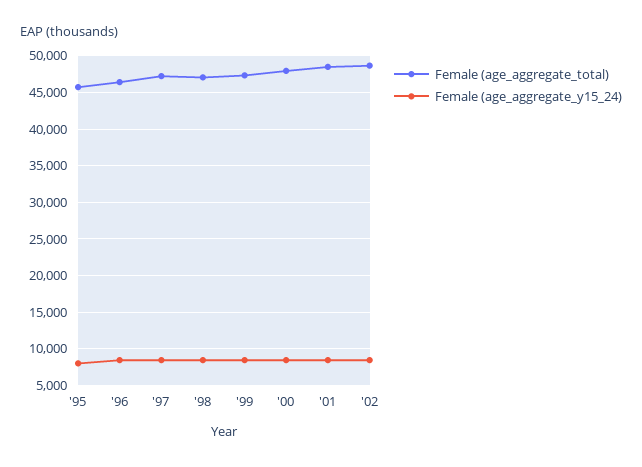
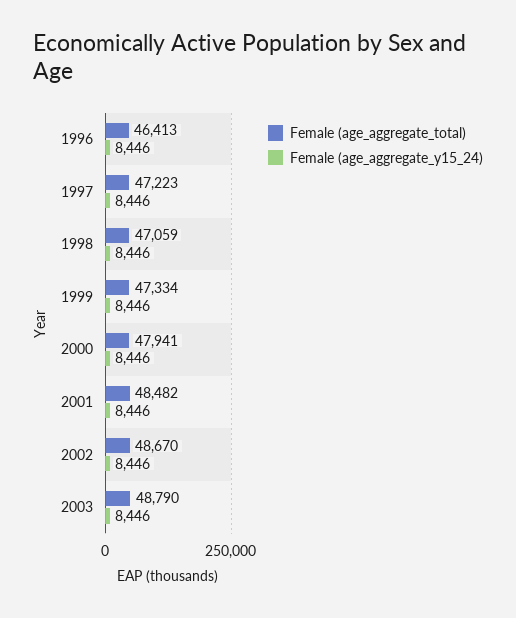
Female (age_aggregate_total), '95: 46000 -> none
Female (age_aggregate_y15_24), '95: 8000 -> none
Female (age_aggregate_total), 2003: none -> 48790
Female (age_aggregate_y15_24), 2003: none -> 8446

